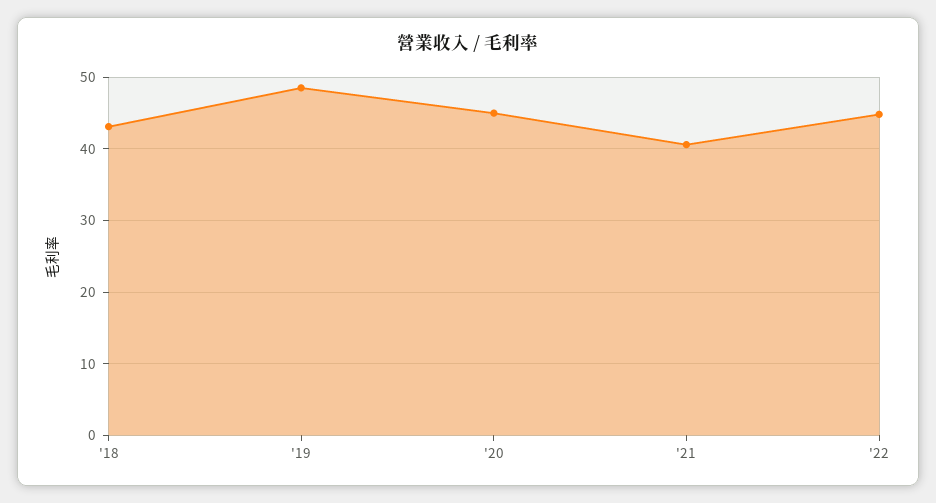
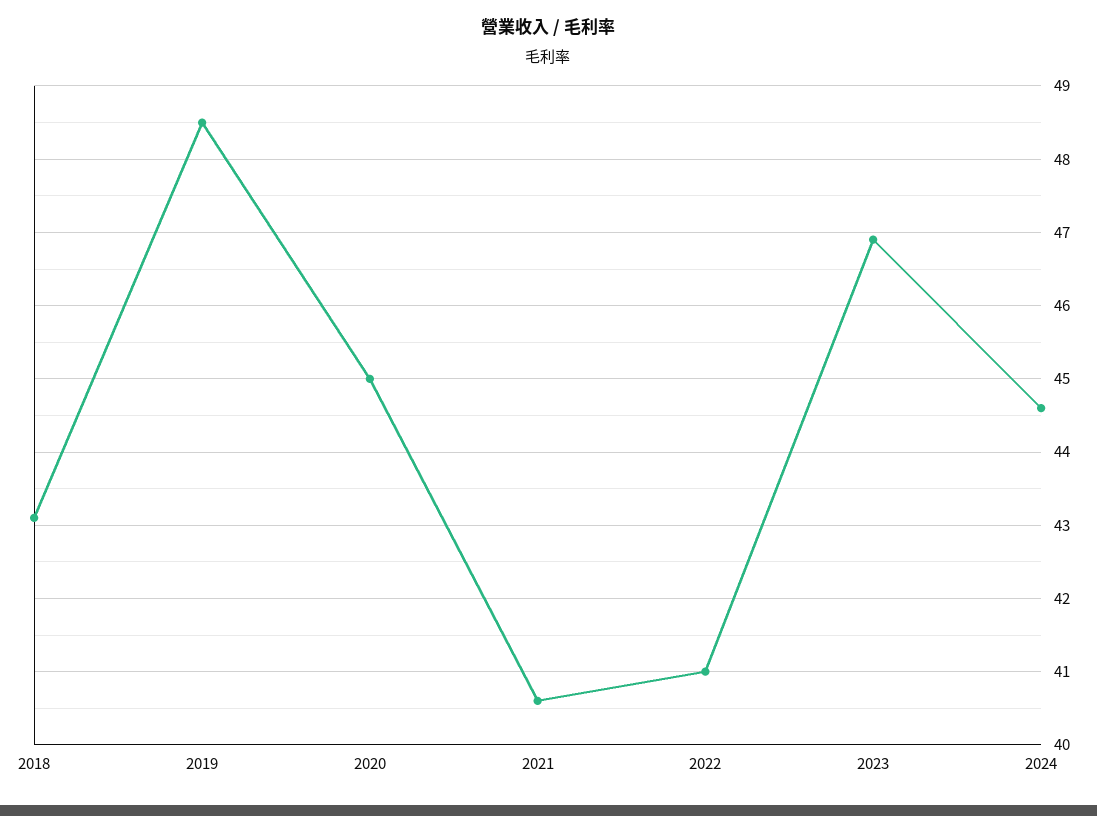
'22: 45 -> 41
2023: none -> 46.9
2024: none -> 44.6

